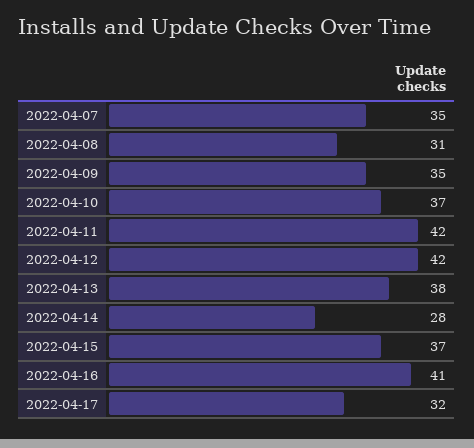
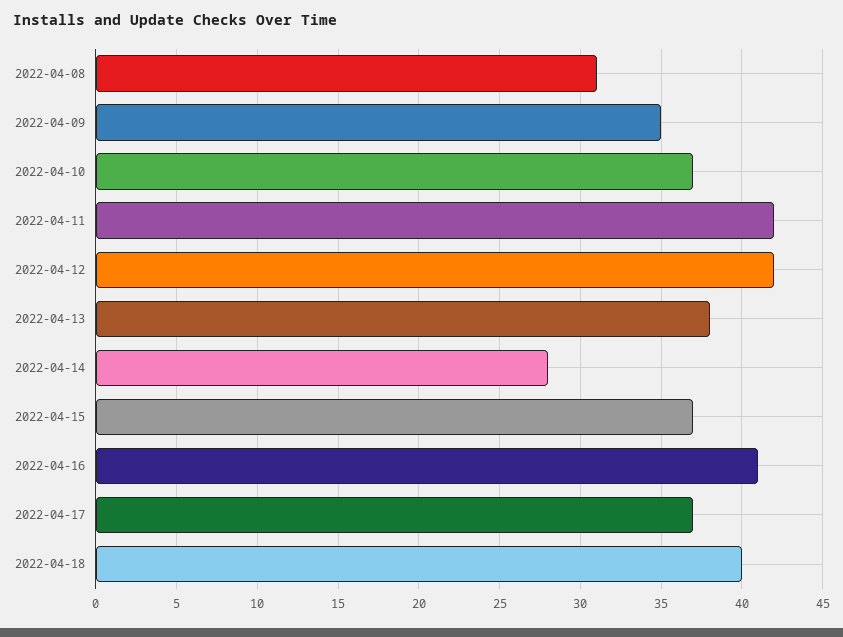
2022-04-07: 35 -> none
2022-04-17: 32 -> 37
2022-04-18: none -> 40

